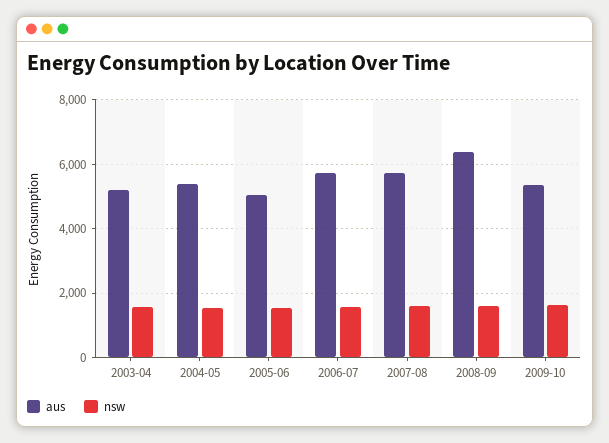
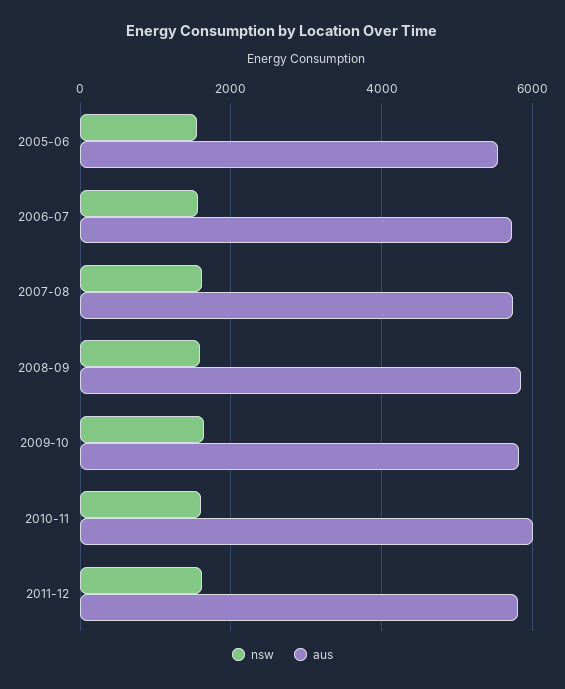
aus, 2003-04: 5200 -> none
nsw, 2003-04: 1600 -> none
aus, 2004-05: 5400 -> none
nsw, 2004-05: 1600 -> none
aus, 2005-06: 5000 -> 5600
aus, 2008-09: 6400 -> 5800
aus, 2009-10: 5400 -> 5800
nsw, 2010-11: none -> 1600
aus, 2010-11: none -> 6000
nsw, 2011-12: none -> 1600
aus, 2011-12: none -> 5800

